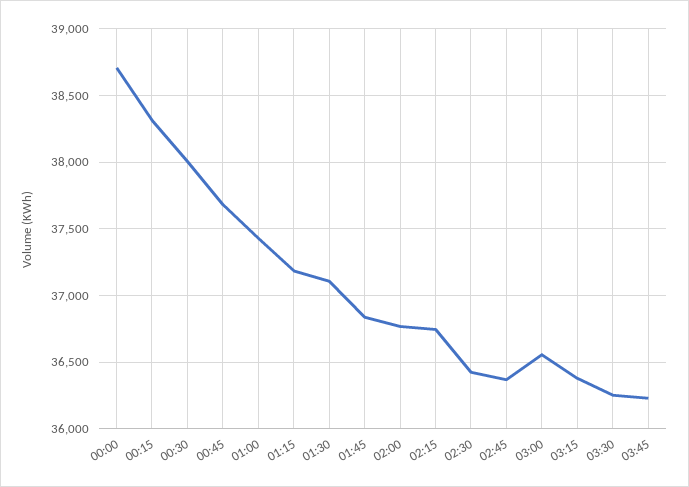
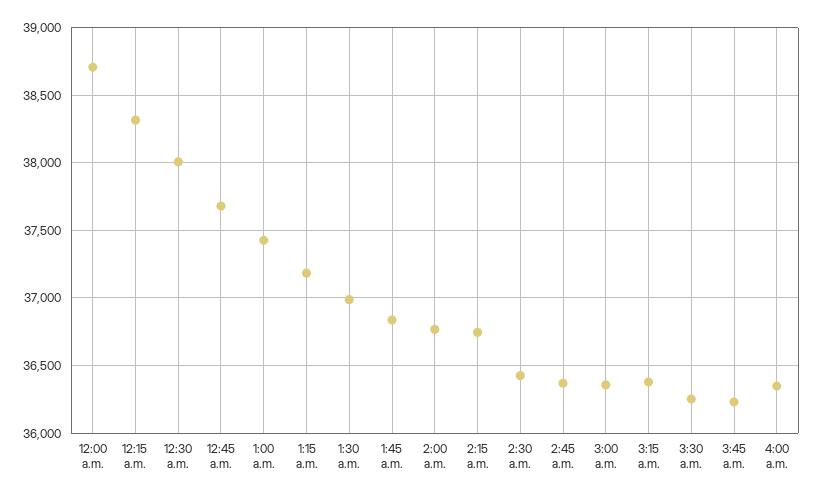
01:30: 37100 -> 37000
03:00: 36550 -> 36350
4:00 a.m.: none -> 36350

